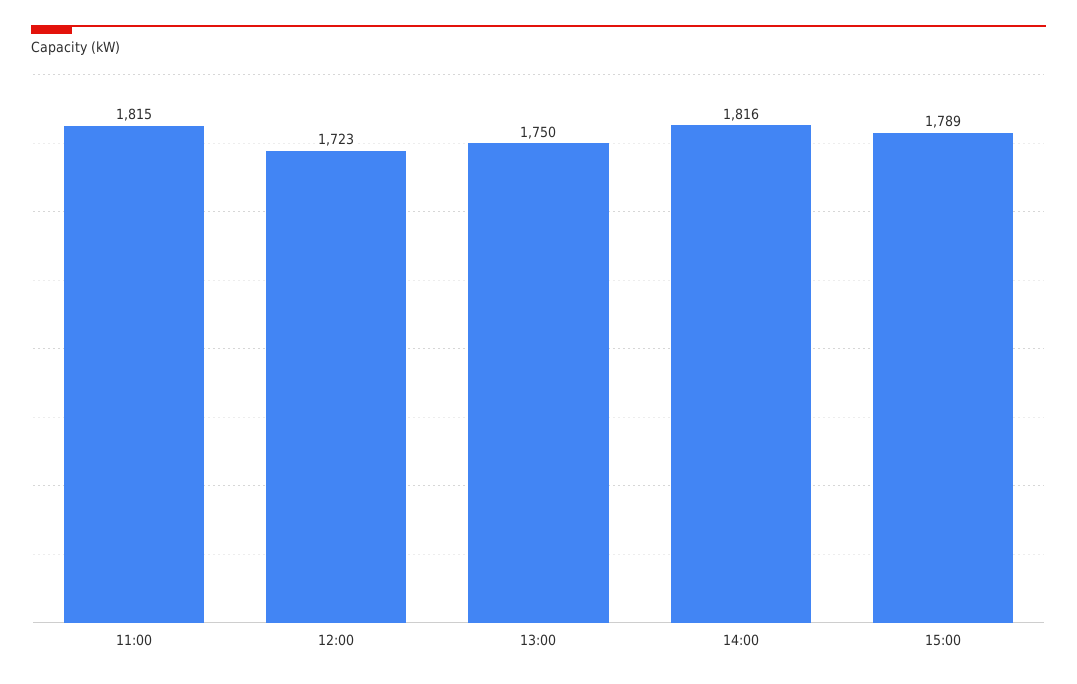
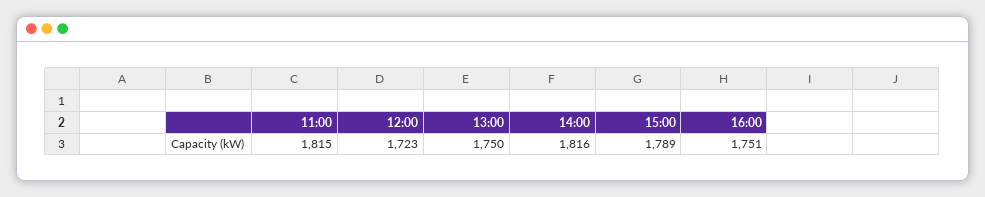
16:00: none -> 1751

